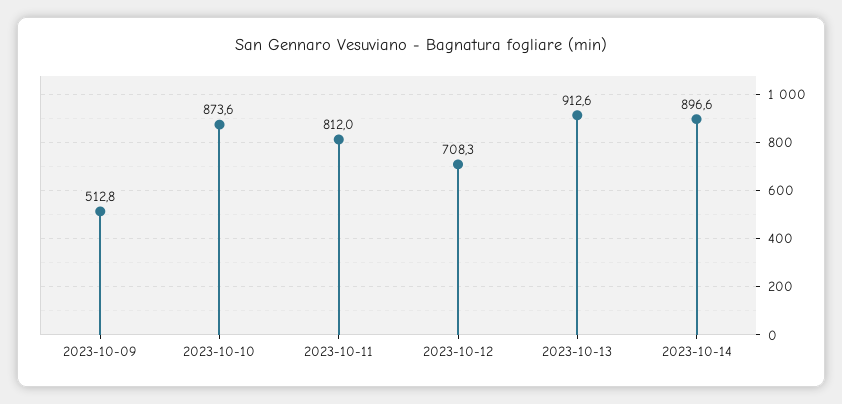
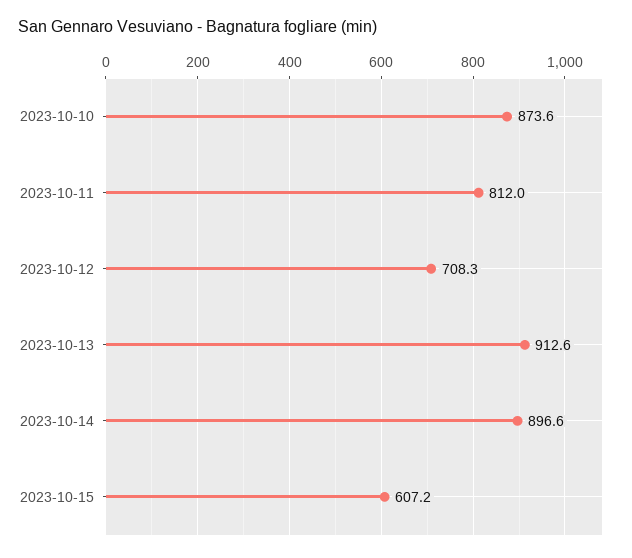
2023-10-09: 512.8 -> none
2023-10-15: none -> 607.2

